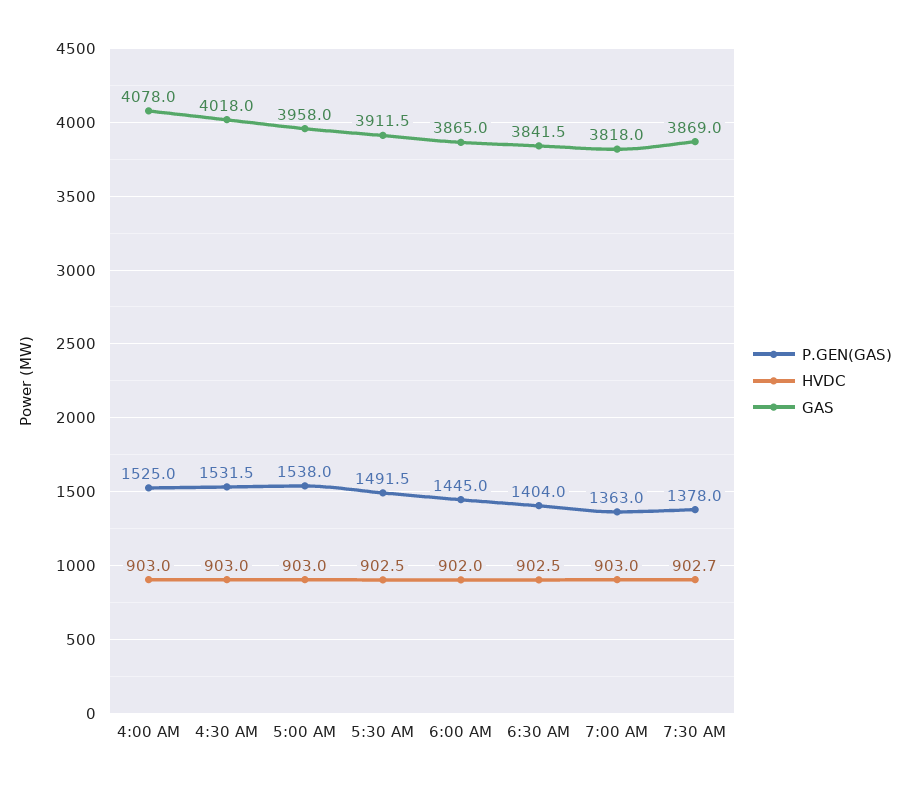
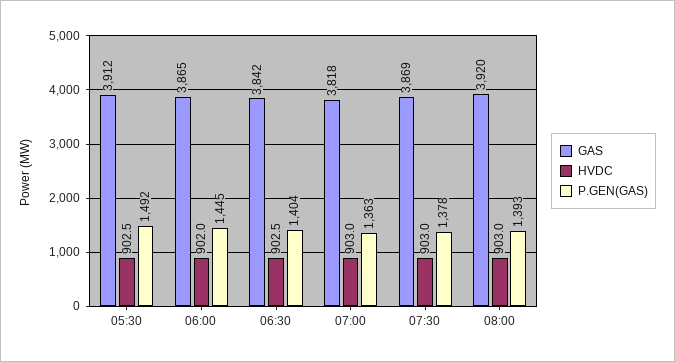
P.GEN(GAS), 4:00 AM: 1525 -> none
HVDC, 4:00 AM: 903 -> none
GAS, 4:00 AM: 4078 -> none
P.GEN(GAS), 4:30 AM: 1531.5 -> none
HVDC, 4:30 AM: 903 -> none
GAS, 4:30 AM: 4018 -> none
P.GEN(GAS), 5:00 AM: 1538 -> none
HVDC, 5:00 AM: 903 -> none
GAS, 5:00 AM: 3958 -> none
HVDC, 7:30 AM: 902.7 -> 903
GAS, 08:00: none -> 3920
HVDC, 08:00: none -> 903
P.GEN(GAS), 08:00: none -> 1393

